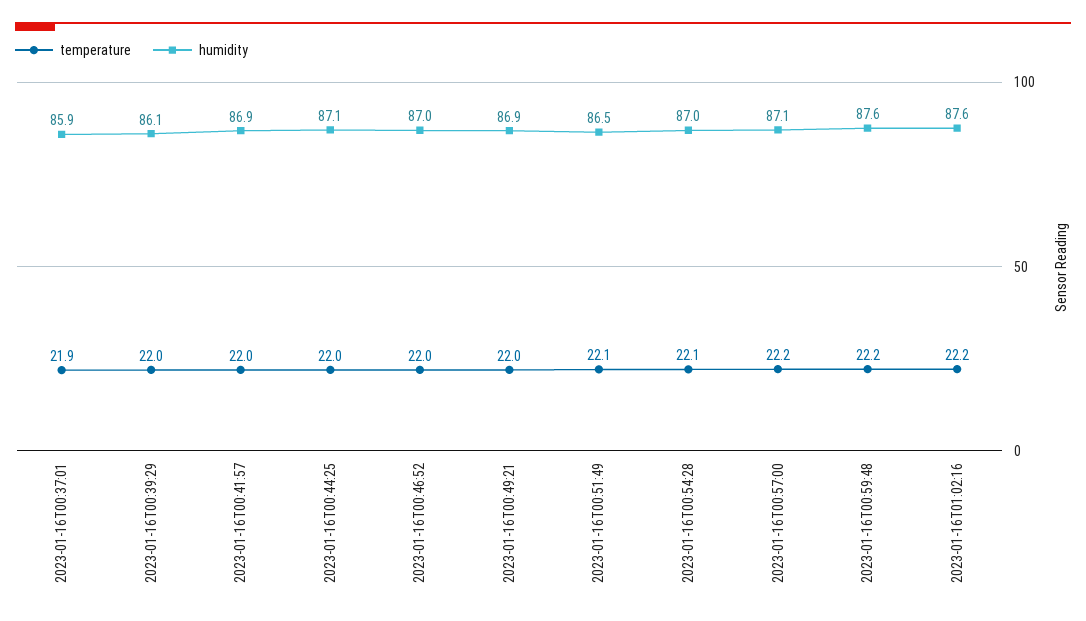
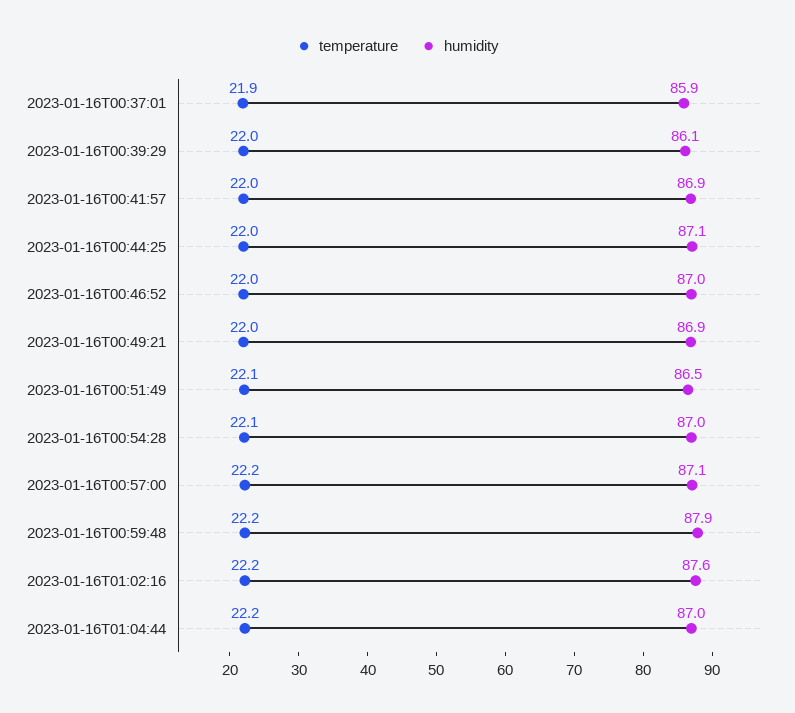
humidity, 2023-01-16T00:59:48: 87.6 -> 87.9
temperature, 2023-01-16T01:04:44: none -> 22.2
humidity, 2023-01-16T01:04:44: none -> 87

